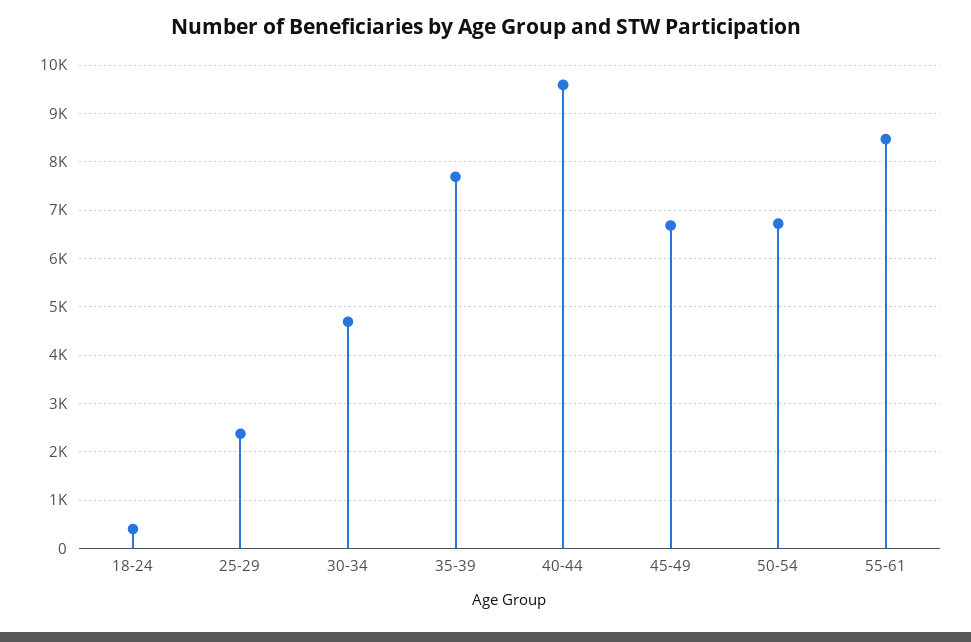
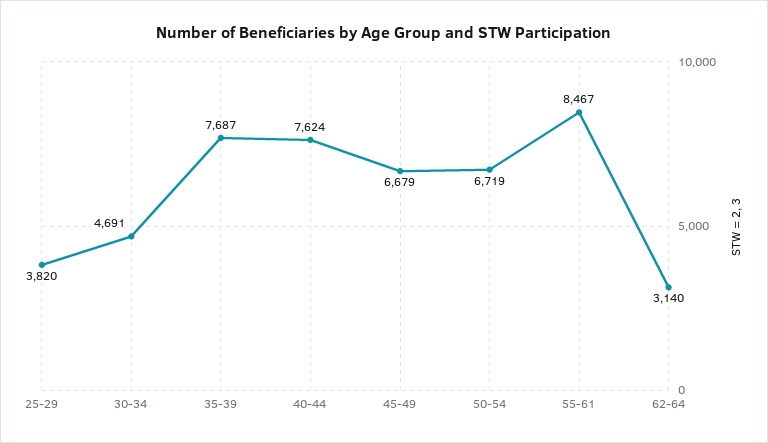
18-24: 400 -> none
25-29: 2400 -> 3820
40-44: 9600 -> 7624
62-64: none -> 3140

